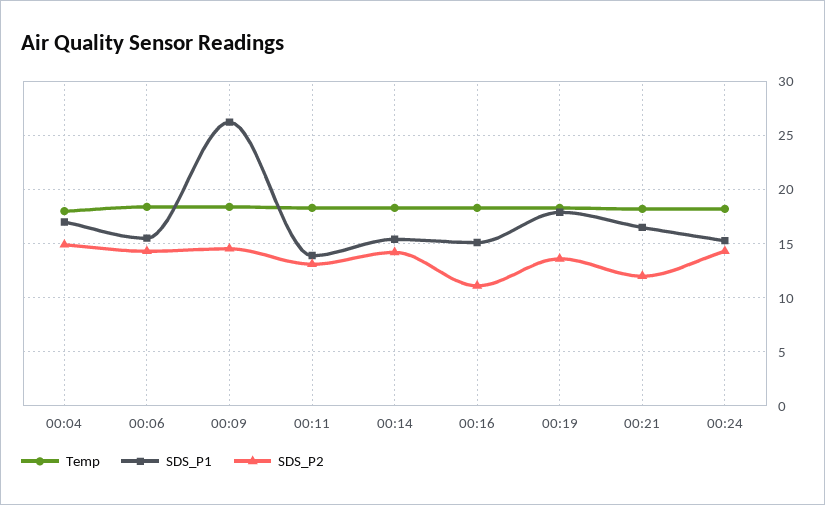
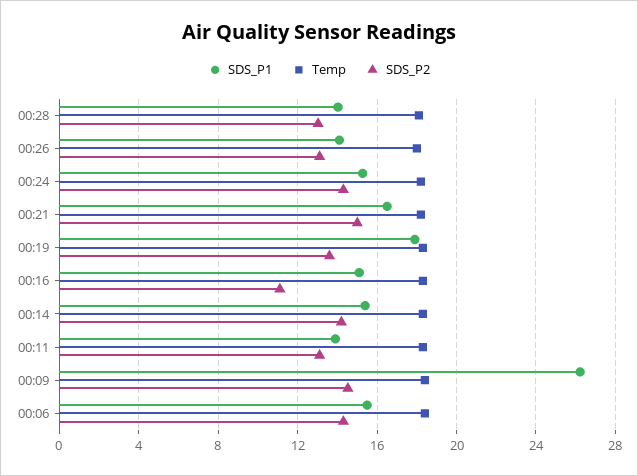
Temp, 00:04: 18 -> none
SDS_P1, 00:04: 17 -> none
SDS_P2, 00:04: 15 -> none
SDS_P2, 00:21: 12 -> 15
SDS_P1, 00:28: none -> 14
Temp, 00:28: none -> 18
SDS_P2, 00:28: none -> 13
SDS_P1, 00:26: none -> 14
Temp, 00:26: none -> 18
SDS_P2, 00:26: none -> 13

